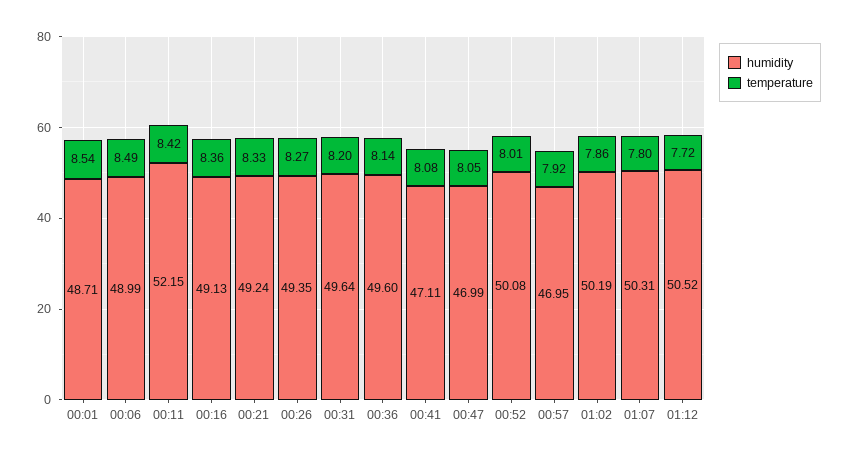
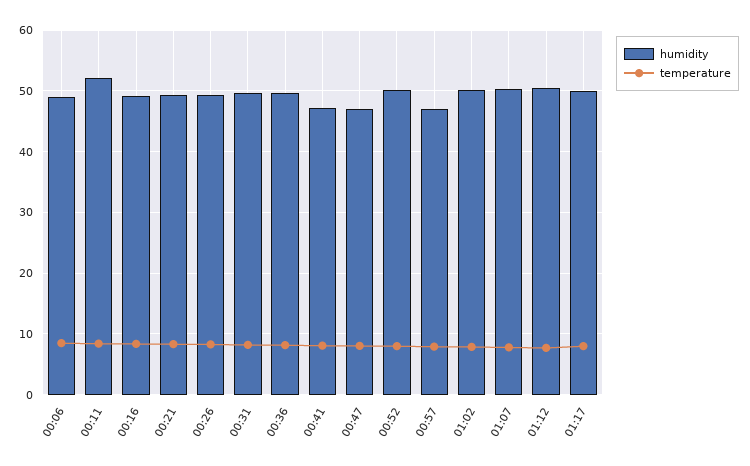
humidity, 00:01: 48.71 -> none
temperature, 00:01: 8.54 -> none
humidity, 01:17: none -> 50
temperature, 01:17: none -> 8

